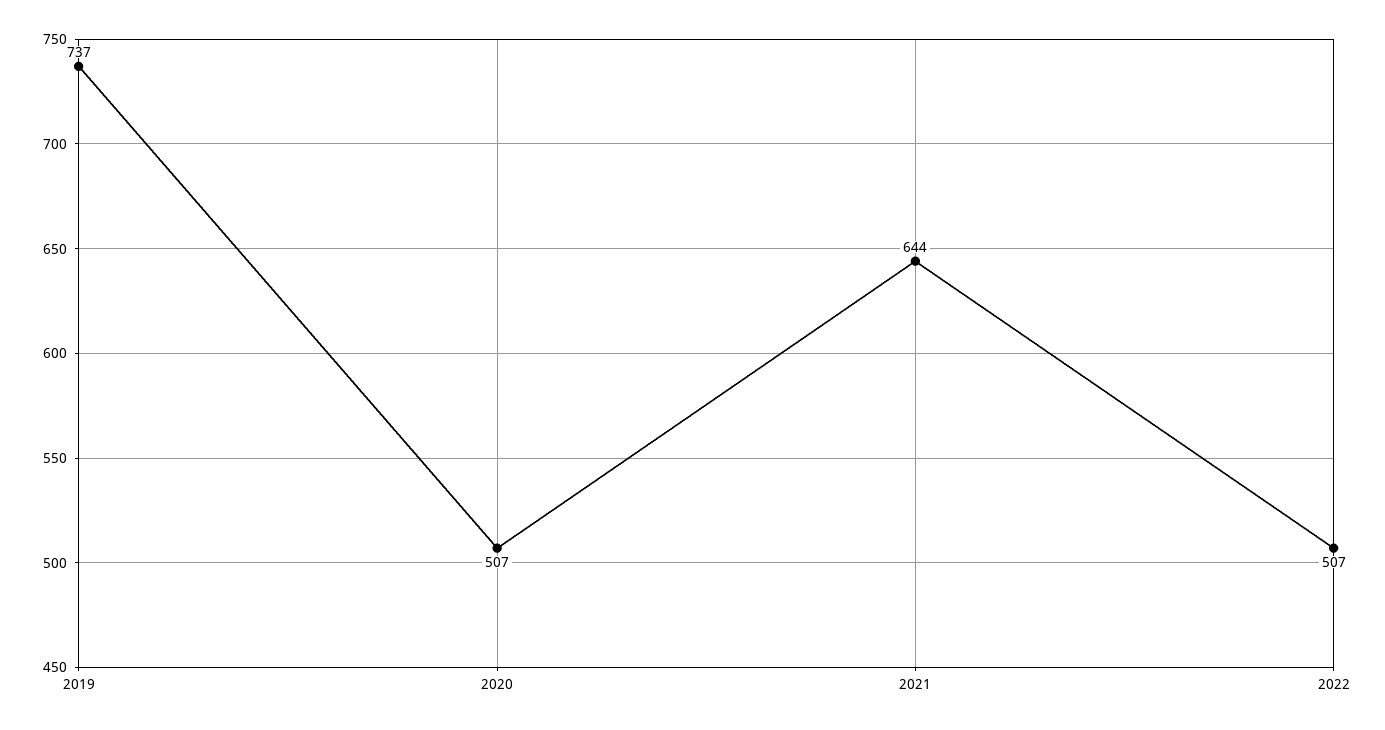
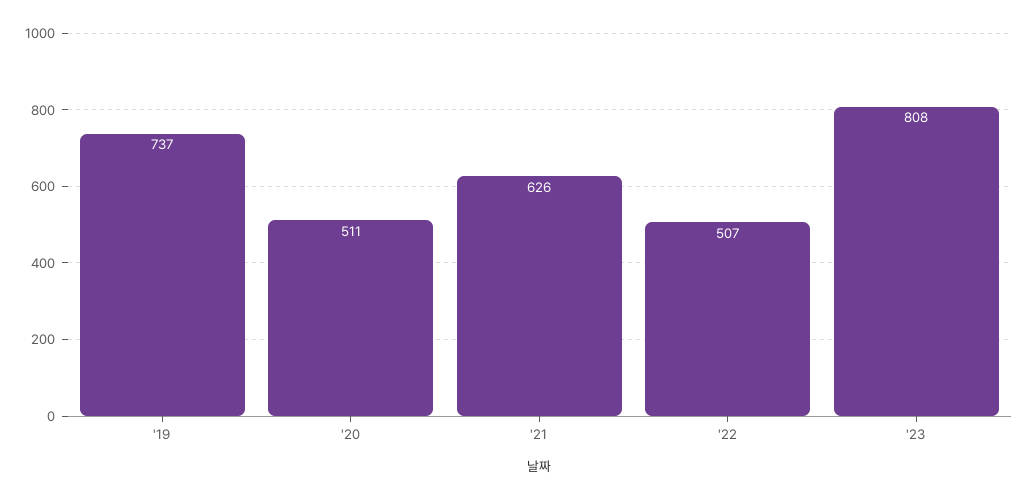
2020: 507 -> 511
2021: 644 -> 626
'23: none -> 808

